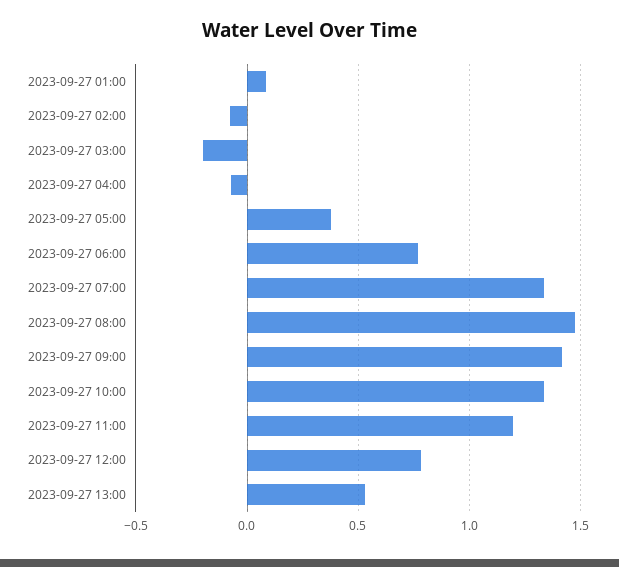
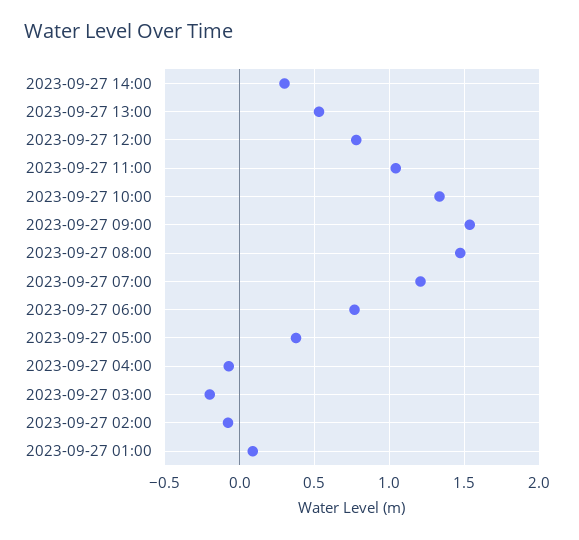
2023-09-27 07:00: 1.35 -> 1.2
2023-09-27 09:00: 1.4 -> 1.55
2023-09-27 11:00: 1.2 -> 1.05
2023-09-27 14:00: none -> 0.3

